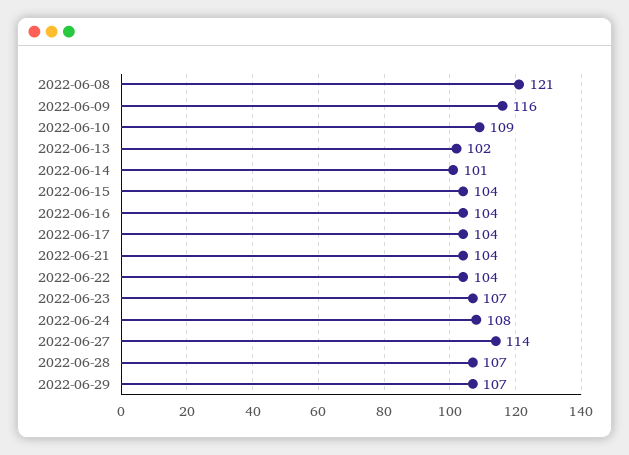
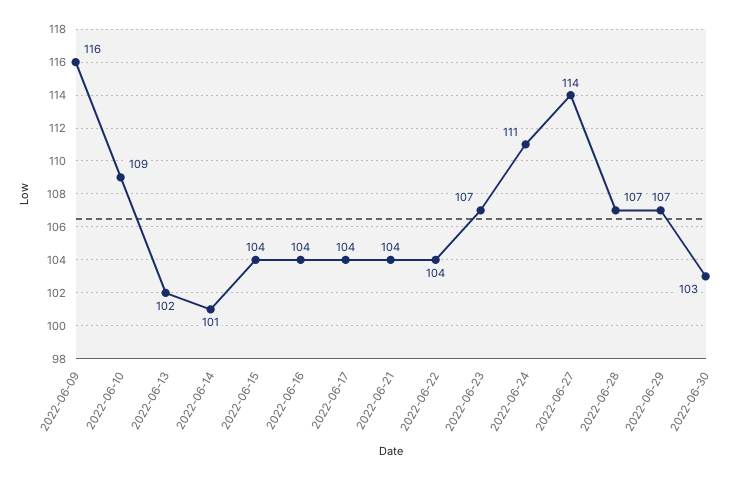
2022-06-08: 121 -> none
2022-06-24: 108 -> 111
2022-06-30: none -> 103

